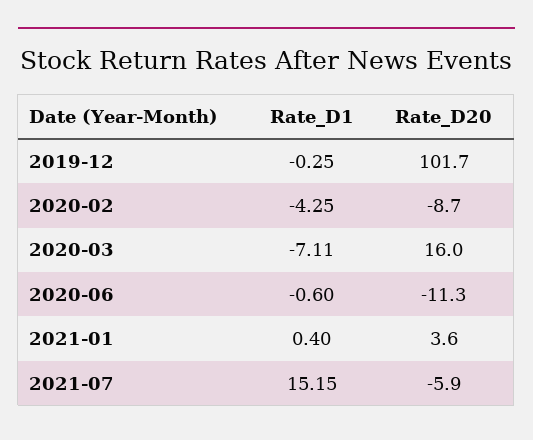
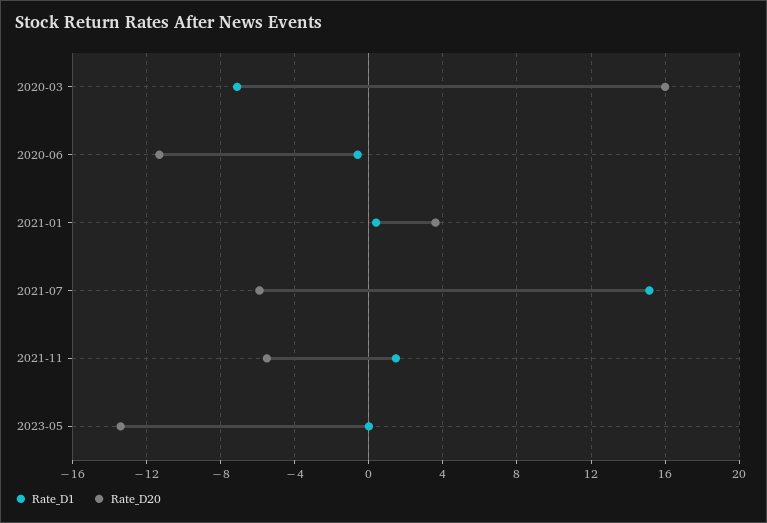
Rate_D1, 2019-12: -0.25 -> none
Rate_D20, 2019-12: 101.7 -> none
Rate_D1, 2020-02: -4.25 -> none
Rate_D20, 2020-02: -8.7 -> none
Rate_D1, 2021-11: none -> 1.5
Rate_D20, 2021-11: none -> -5.5
Rate_D1, 2023-05: none -> 0
Rate_D20, 2023-05: none -> -13.5

